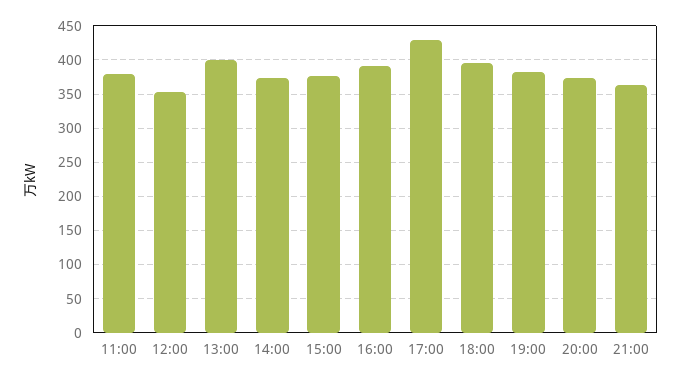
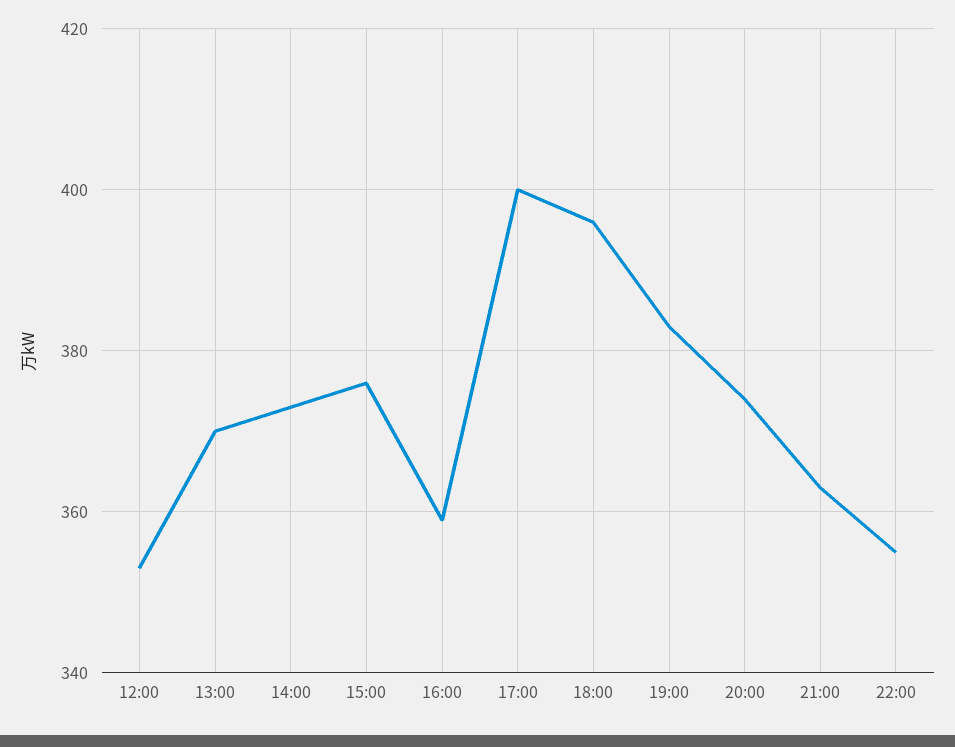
11:00: 380 -> none
13:00: 400 -> 370
16:00: 390 -> 360
17:00: 430 -> 400
22:00: none -> 355

